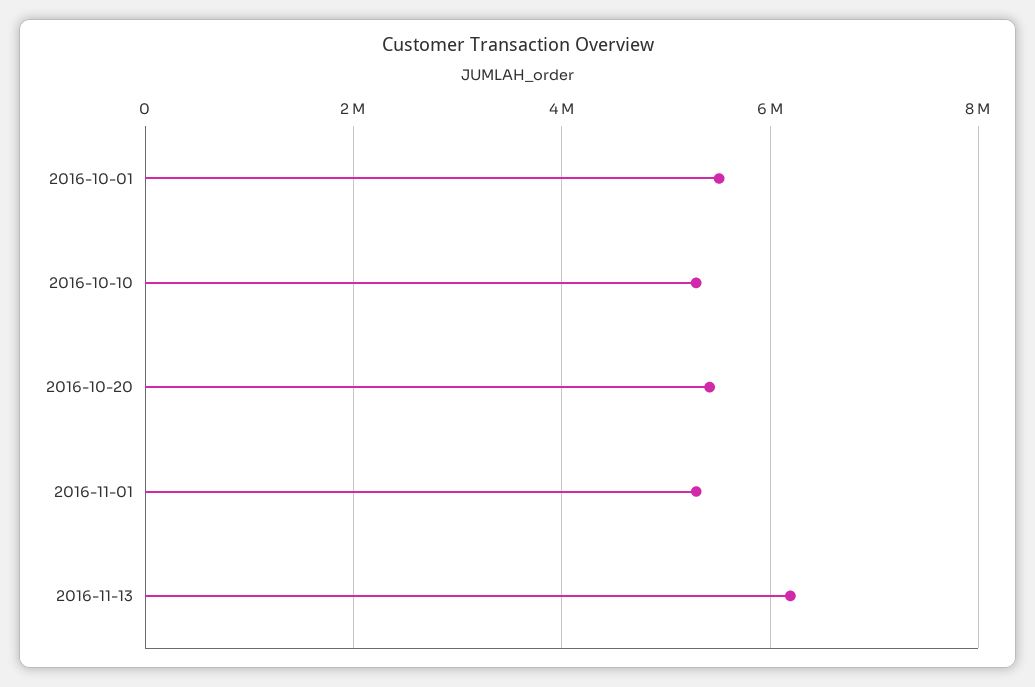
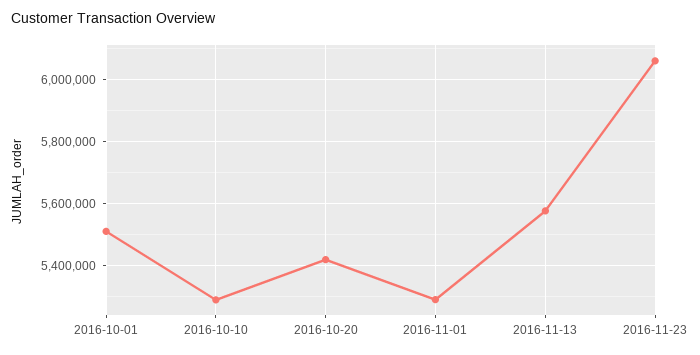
2016-11-13: 6200000 -> 5580000
2016-11-23: none -> 6060000

